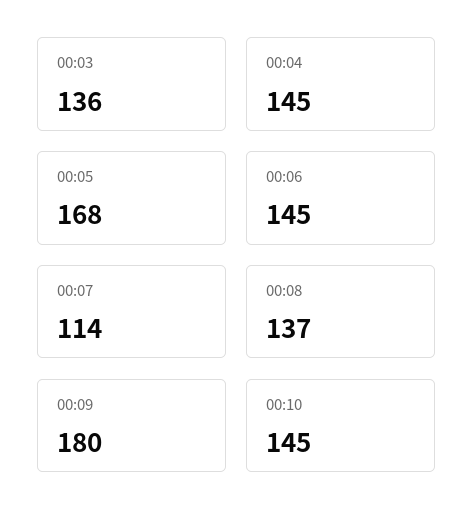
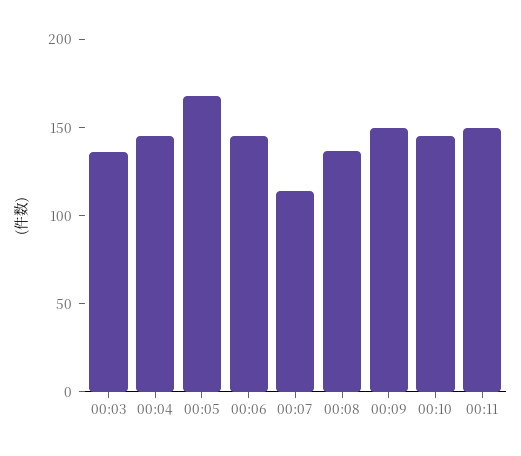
00:09: 180 -> 150
00:11: none -> 150

